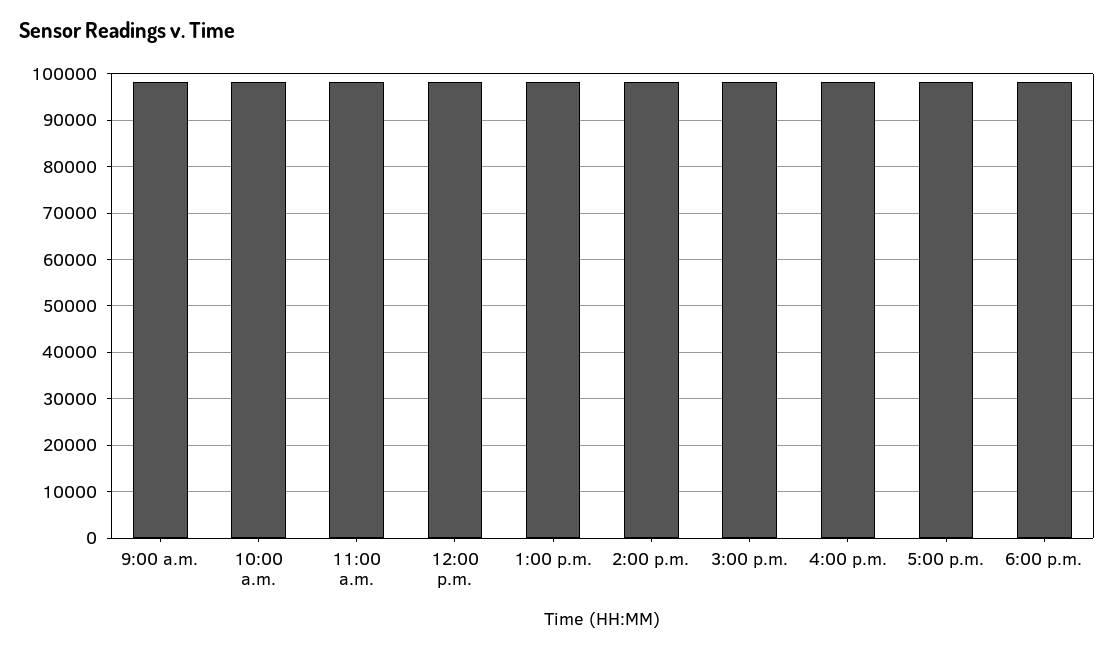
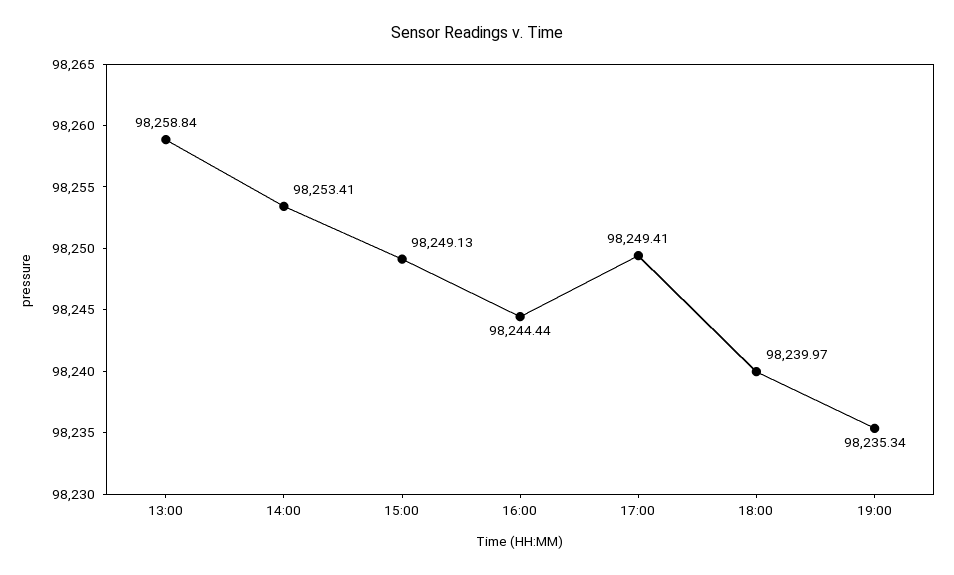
9:00 a.m.: 98000 -> none
10:00 a.m.: 98000 -> none
11:00 a.m.: 98000 -> none
12:00 p.m.: 98000 -> none
19:00: none -> 98235.34

